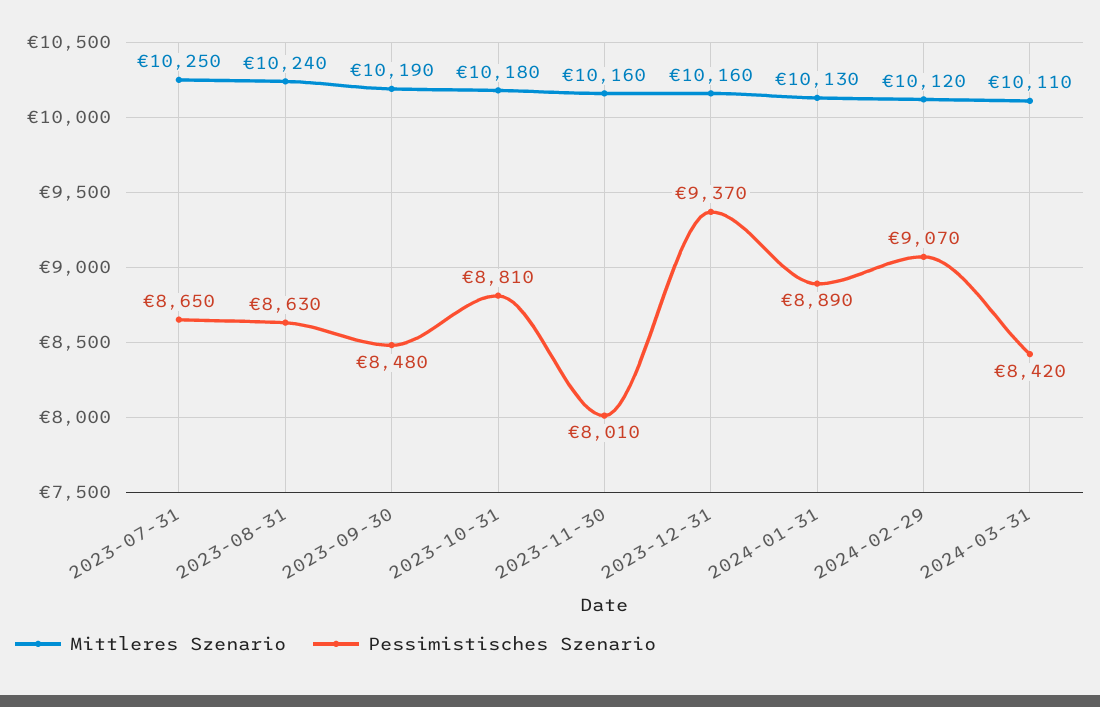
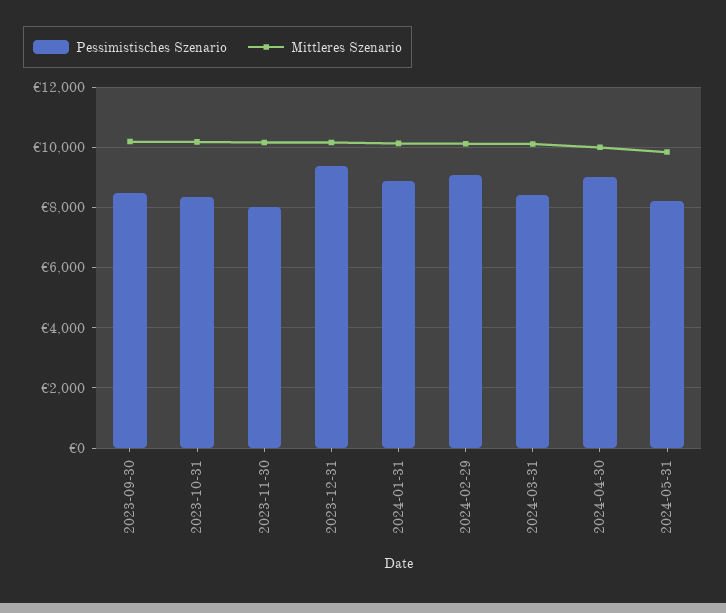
Mittleres Szenario, 2023-07-31: 10250 -> none
Pessimistisches Szenario, 2023-07-31: 8650 -> none
Mittleres Szenario, 2023-08-31: 10240 -> none
Pessimistisches Szenario, 2023-08-31: 8630 -> none
Pessimistisches Szenario, 2023-10-31: 8810 -> 8400
Pessimistisches Szenario, 2024-04-30: none -> 9000
Mittleres Szenario, 2024-04-30: none -> 10000
Pessimistisches Szenario, 2024-05-31: none -> 8200
Mittleres Szenario, 2024-05-31: none -> 9800

